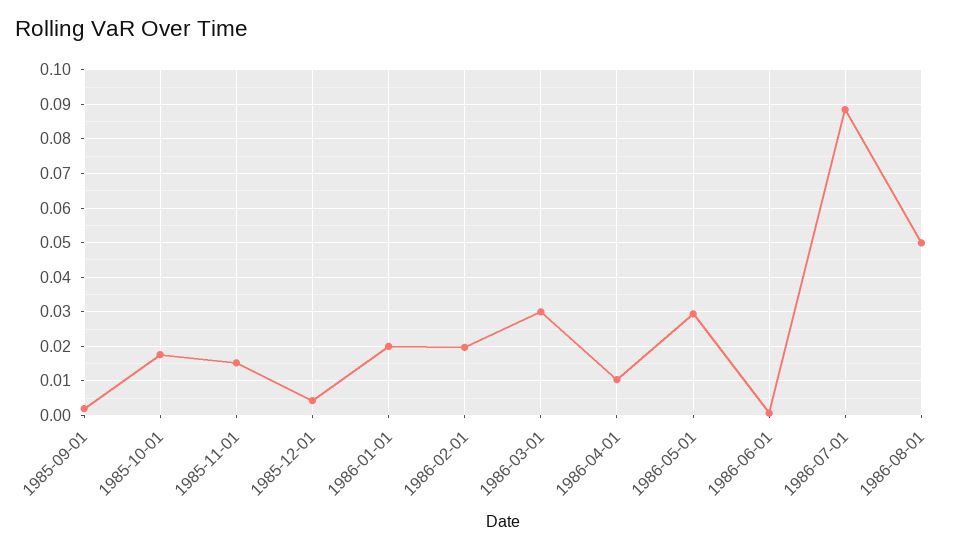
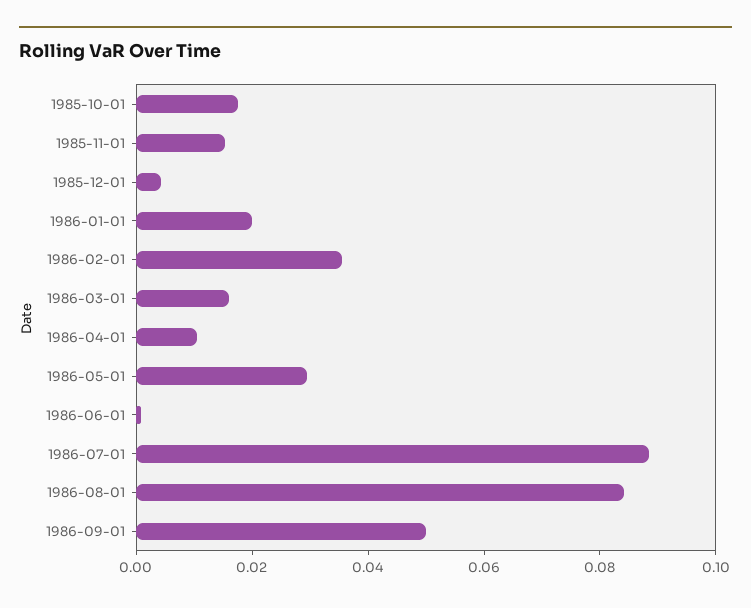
1985-09-01: 0.002 -> none
1986-02-01: 0.02 -> 0.035
1986-03-01: 0.03 -> 0.015
1986-08-01: 0.05 -> 0.085
1986-09-01: none -> 0.05

